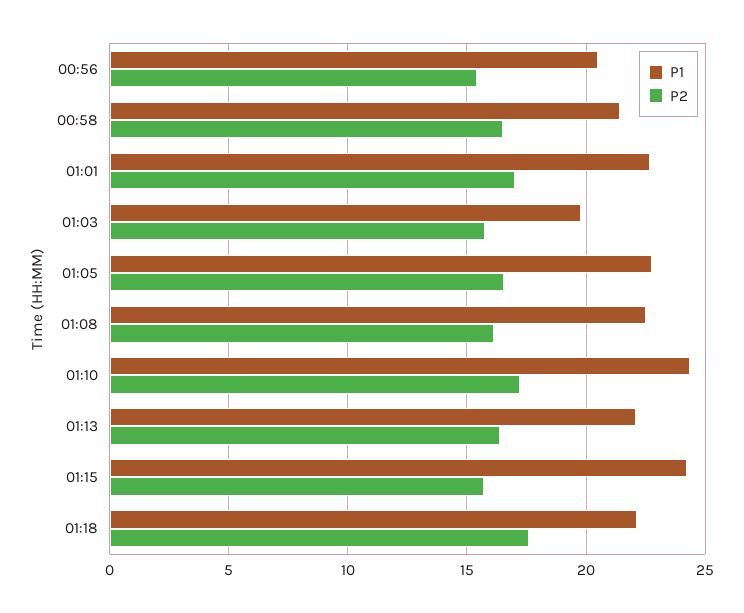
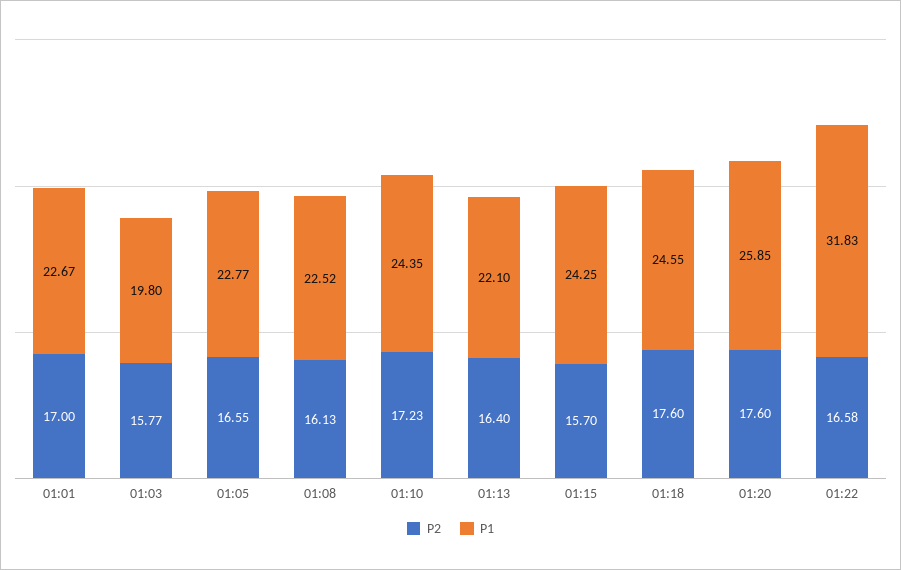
P1, 00:56: 20.5 -> none
P2, 00:56: 15.5 -> none
P1, 00:58: 21.5 -> none
P2, 00:58: 16.5 -> none
P1, 01:18: 22 -> 24.55
P2, 01:20: none -> 17.6
P1, 01:20: none -> 25.85
P2, 01:22: none -> 16.58
P1, 01:22: none -> 31.83

